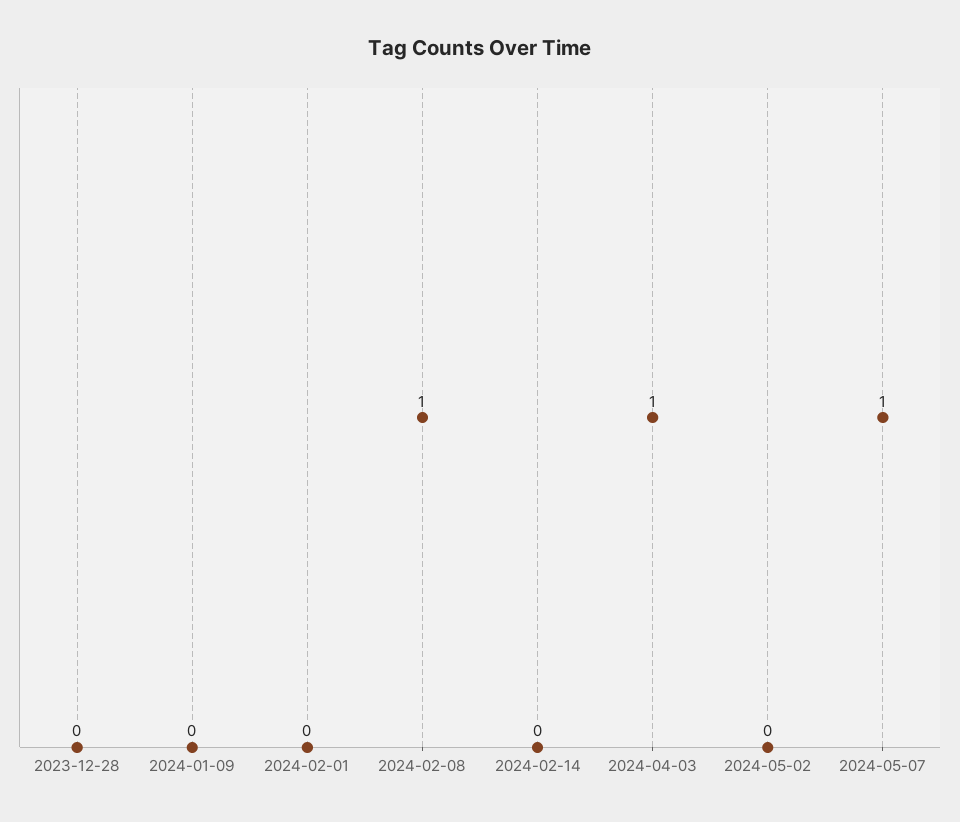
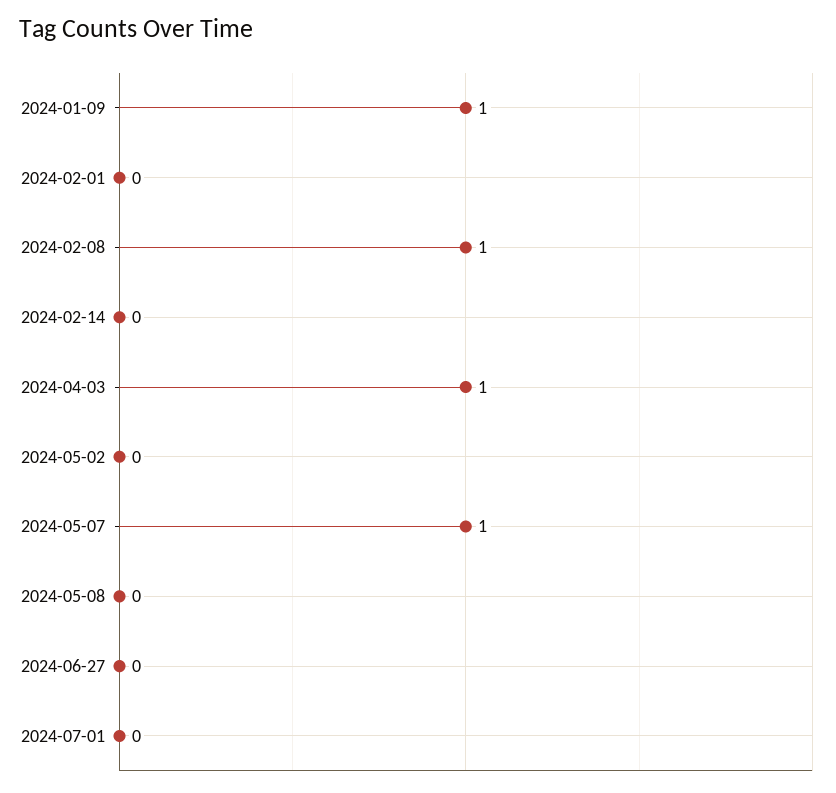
2023-12-28: 0 -> none
2024-01-09: 0 -> 1
2024-05-08: none -> 0
2024-06-27: none -> 0
2024-07-01: none -> 0

